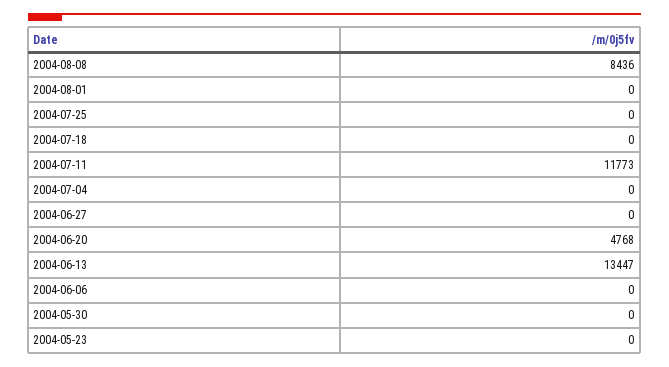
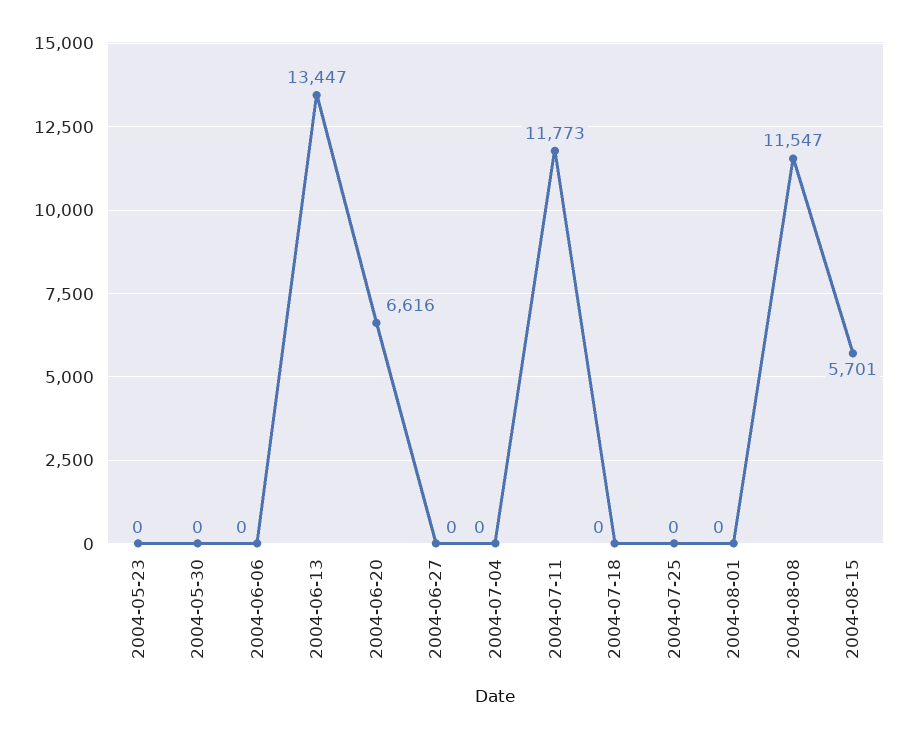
2004-08-08: 8436 -> 11547
2004-06-20: 4768 -> 6616
2004-08-15: none -> 5701

